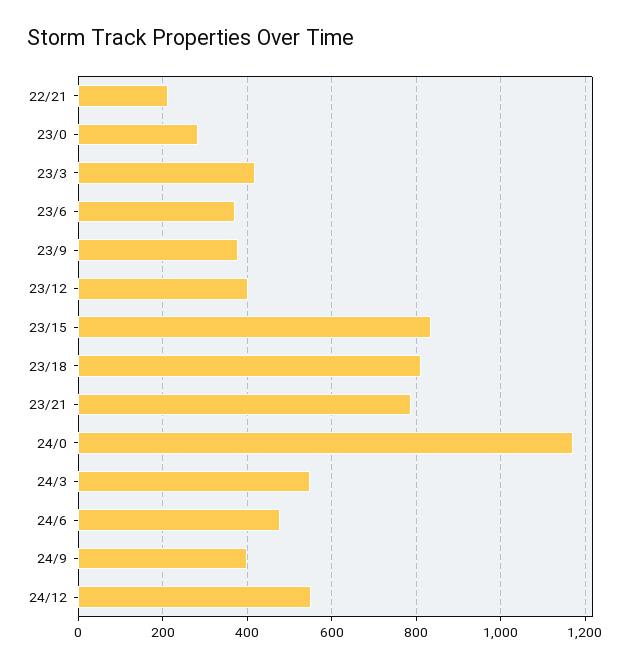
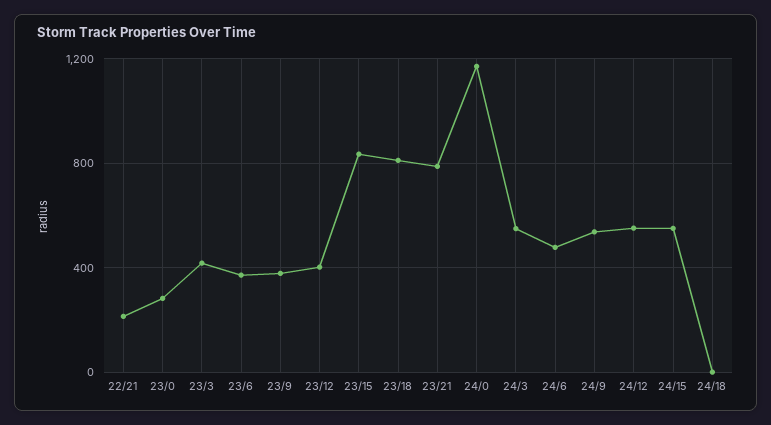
24/9: 400 -> 550
24/15: none -> 550
24/18: none -> 0

